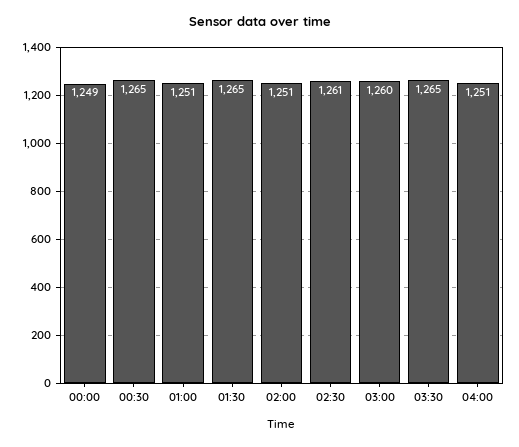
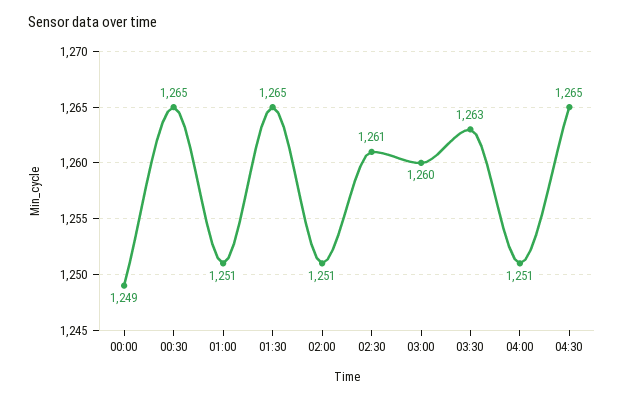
03:30: 1265 -> 1263
04:30: none -> 1265

